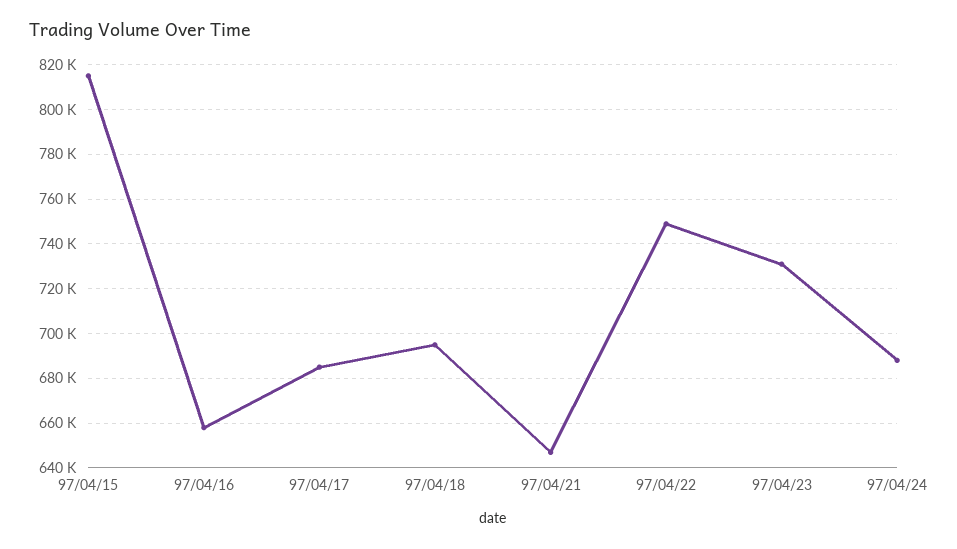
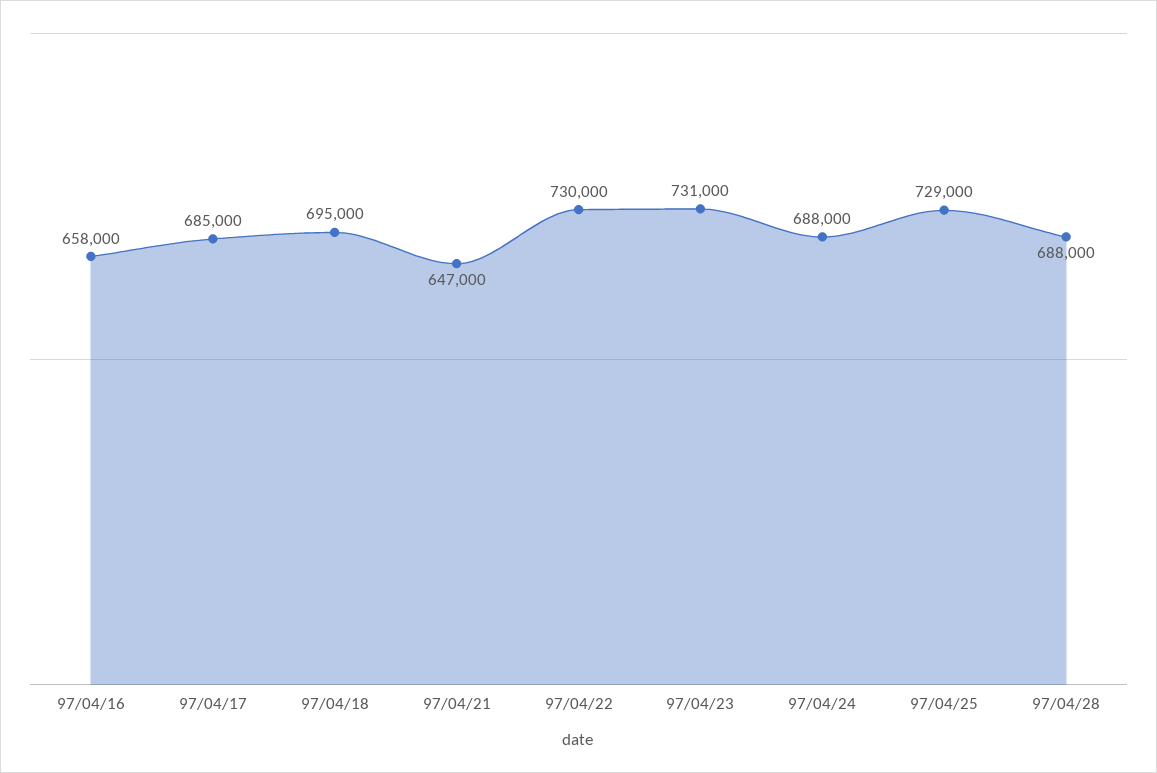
97/04/15: 815000 -> none
97/04/22: 750000 -> 730000
97/04/25: none -> 729000
97/04/28: none -> 688000

